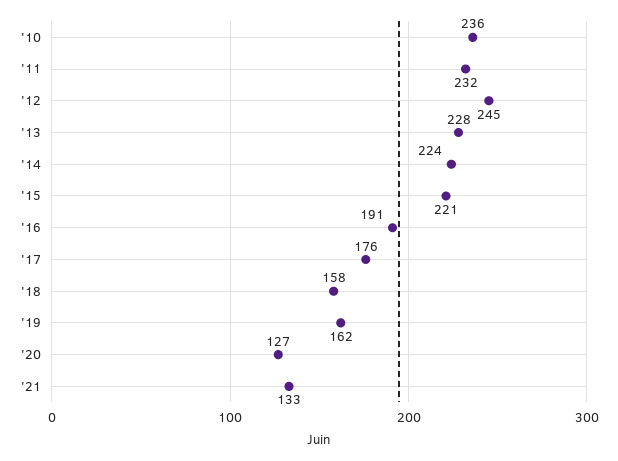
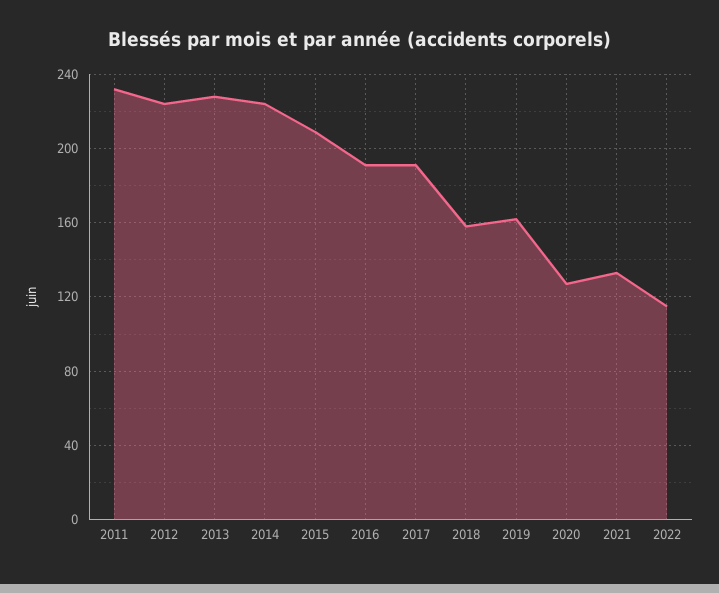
'10: 236 -> none
'12: 245 -> 225
'15: 221 -> 210
'17: 176 -> 190
2022: none -> 115

